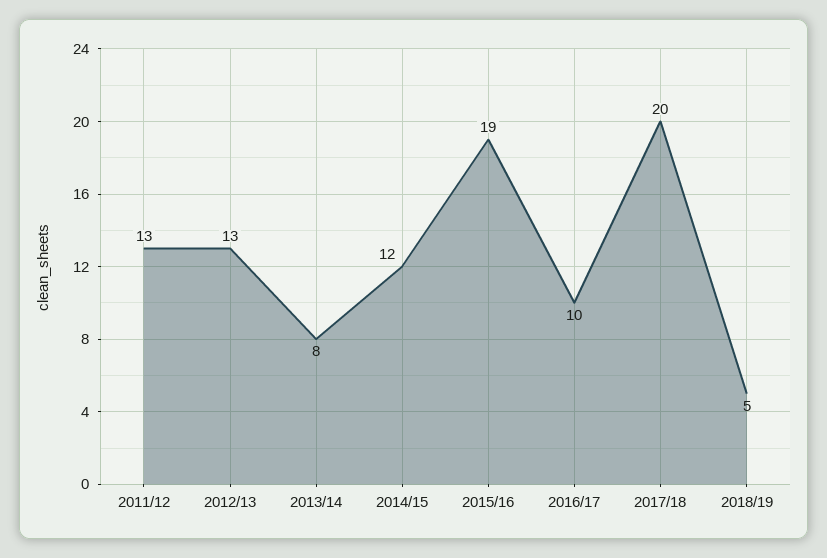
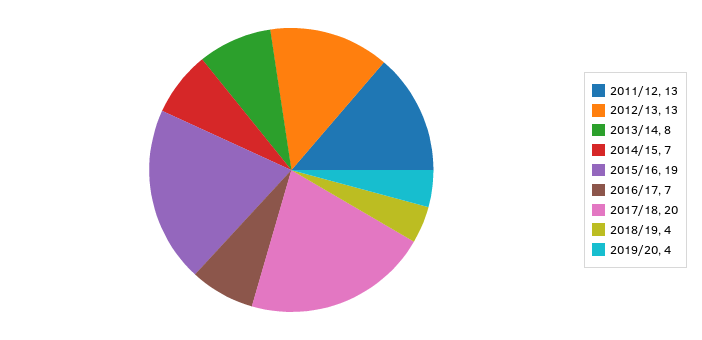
2014/15: 12 -> 7
2016/17: 10 -> 7
2018/19: 5 -> 4
2019/20: none -> 4

